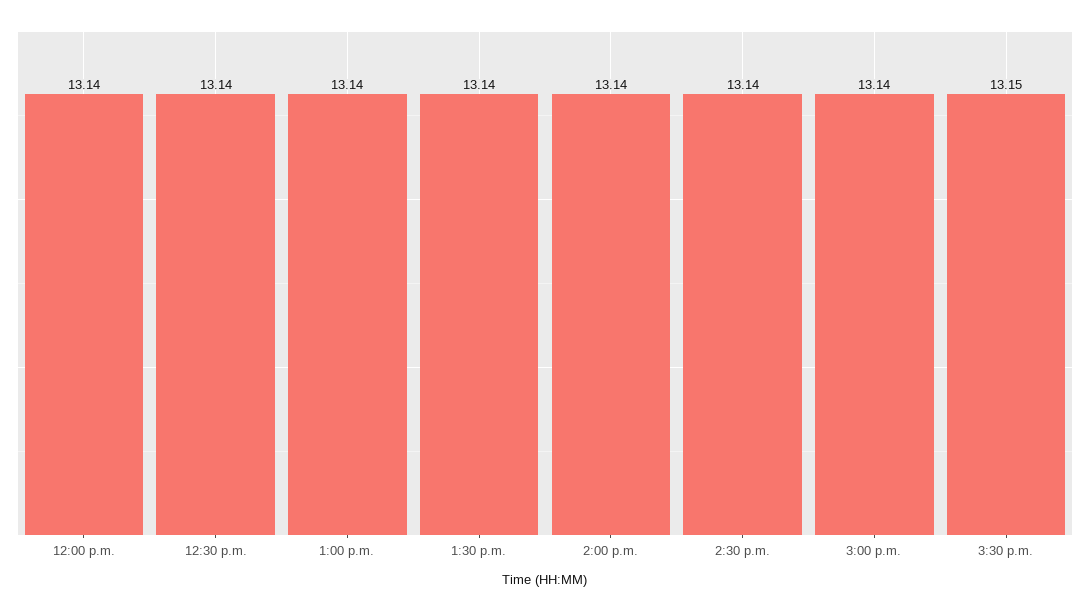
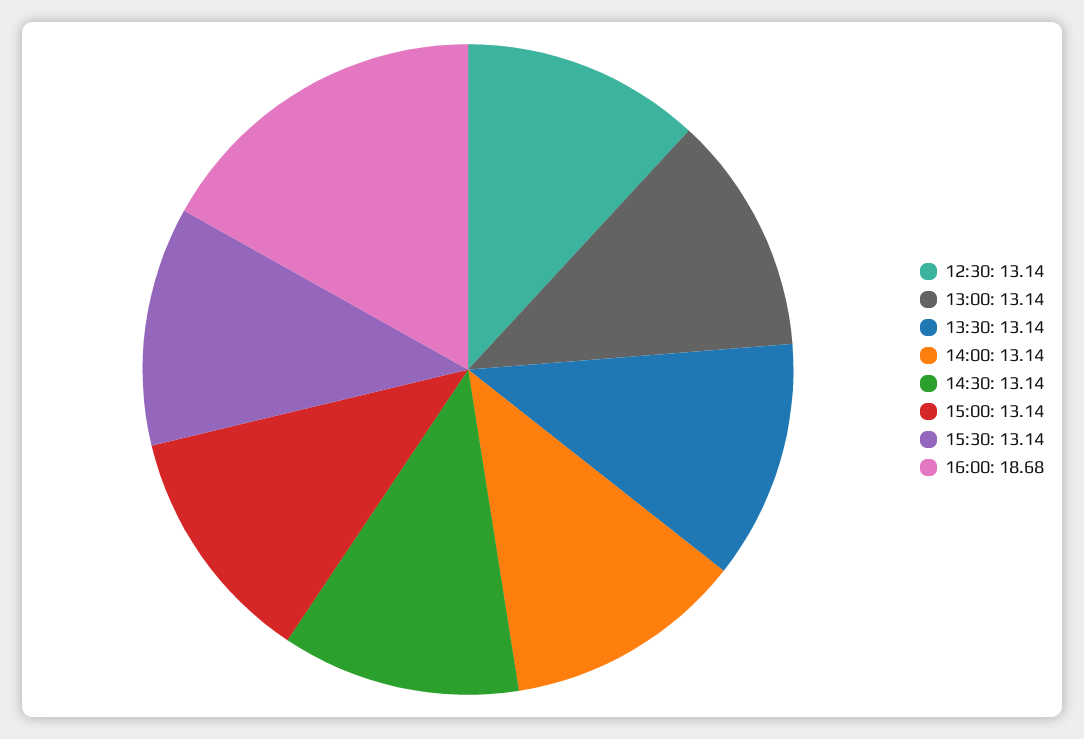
12:00 p.m.: 13.14 -> none
3:30 p.m.: 13.15 -> 13.14
16:00: none -> 18.68

